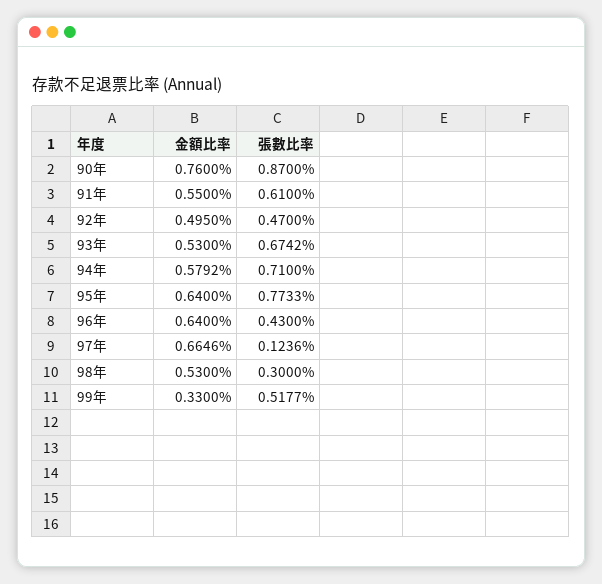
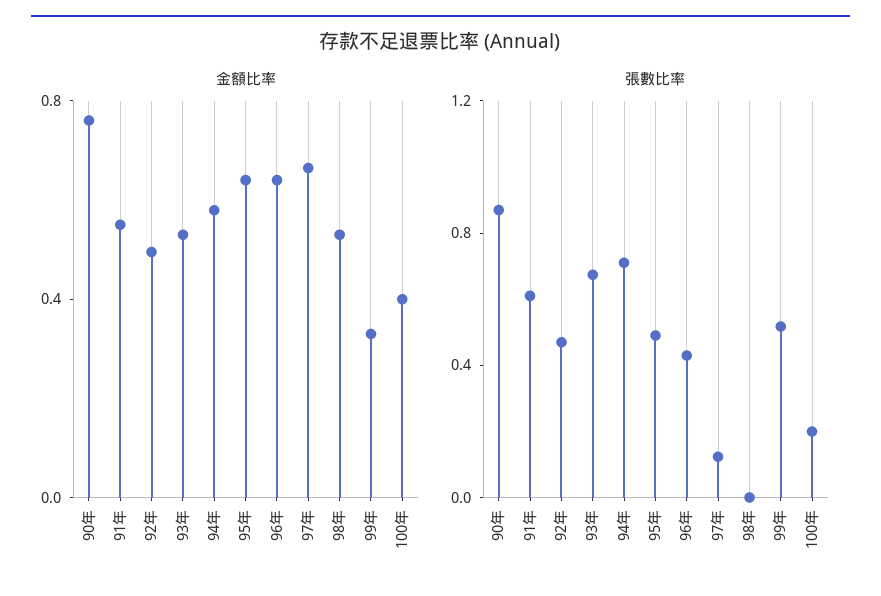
張數比率, 95年: 0.7733 -> 0.5
張數比率, 98年: 0.3 -> 0
金額比率, 100年: none -> 0.4
張數比率, 100年: none -> 0.2

